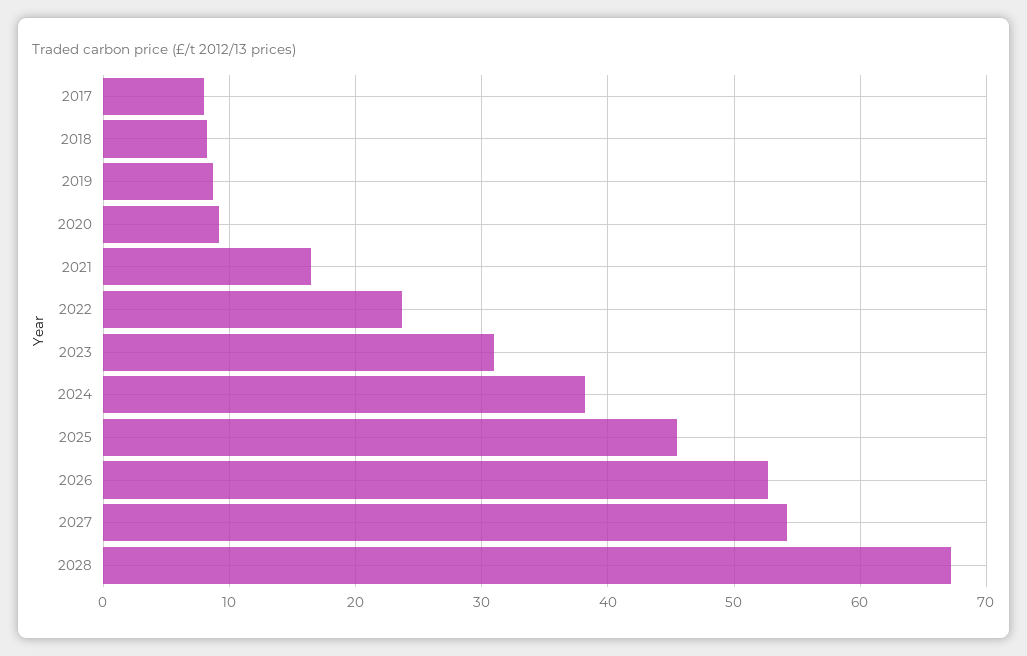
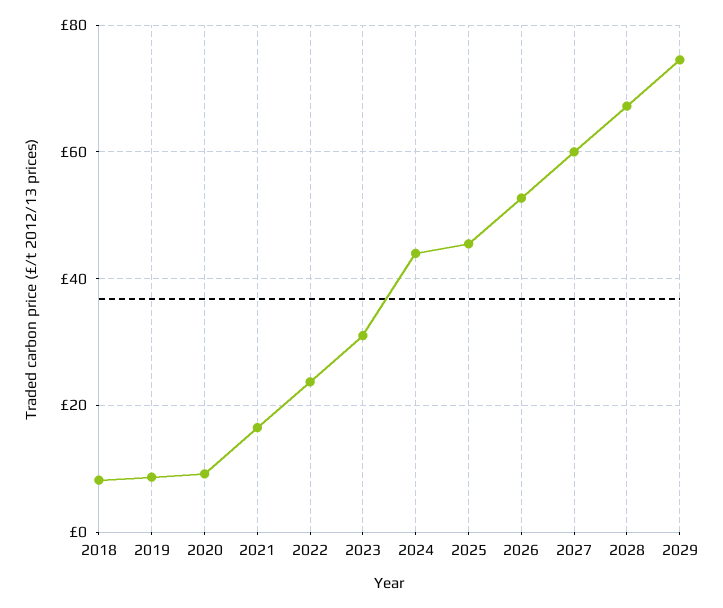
2017: 8 -> none
2024: 38 -> 44
2027: 54 -> 60
2029: none -> 74

